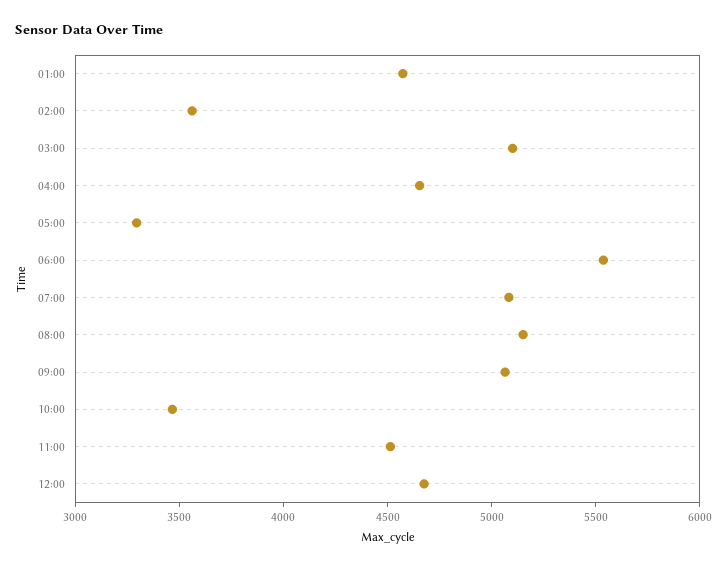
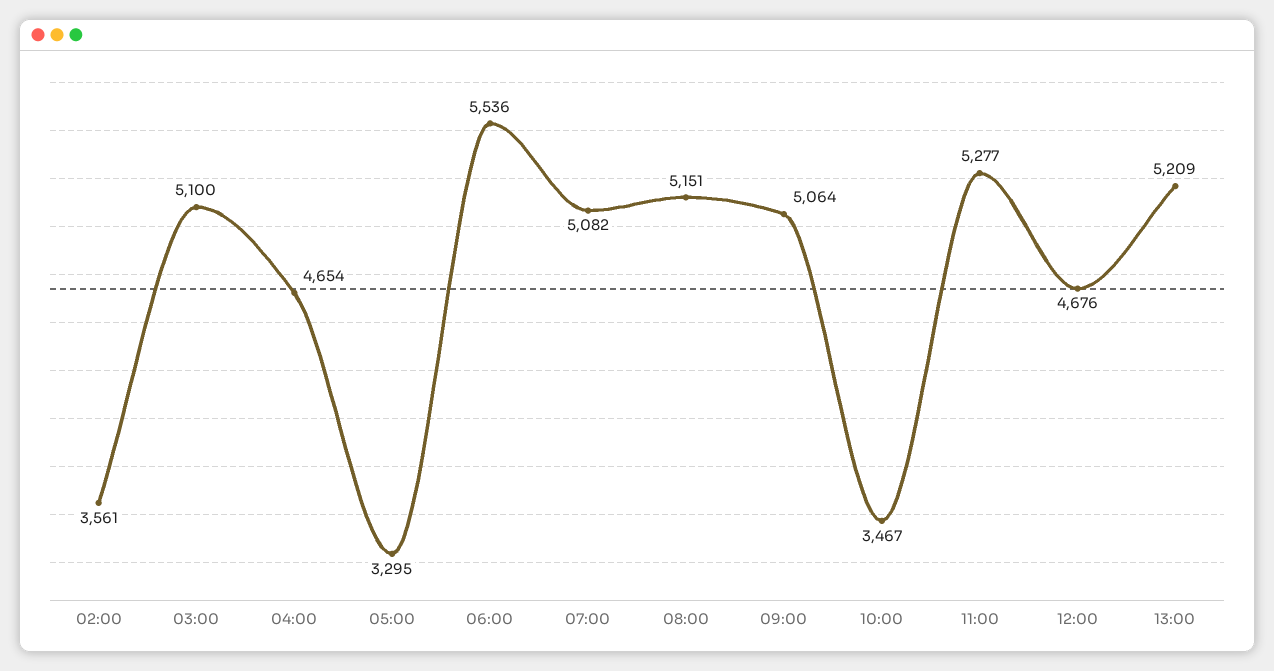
01:00: 4600 -> none
11:00: 4500 -> 5277
13:00: none -> 5209

